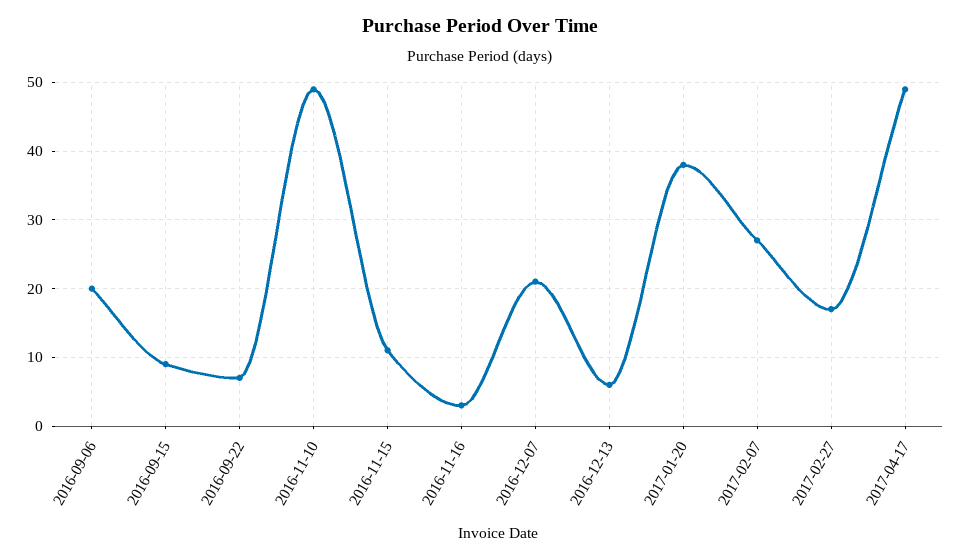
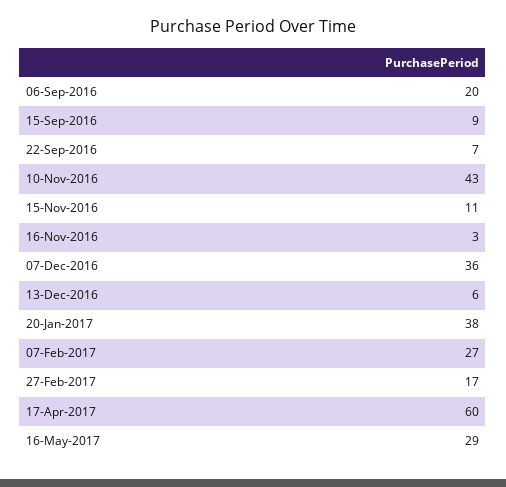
2016-11-10: 49 -> 43
2016-12-07: 21 -> 36
2017-04-17: 49 -> 60
16-May-2017: none -> 29

